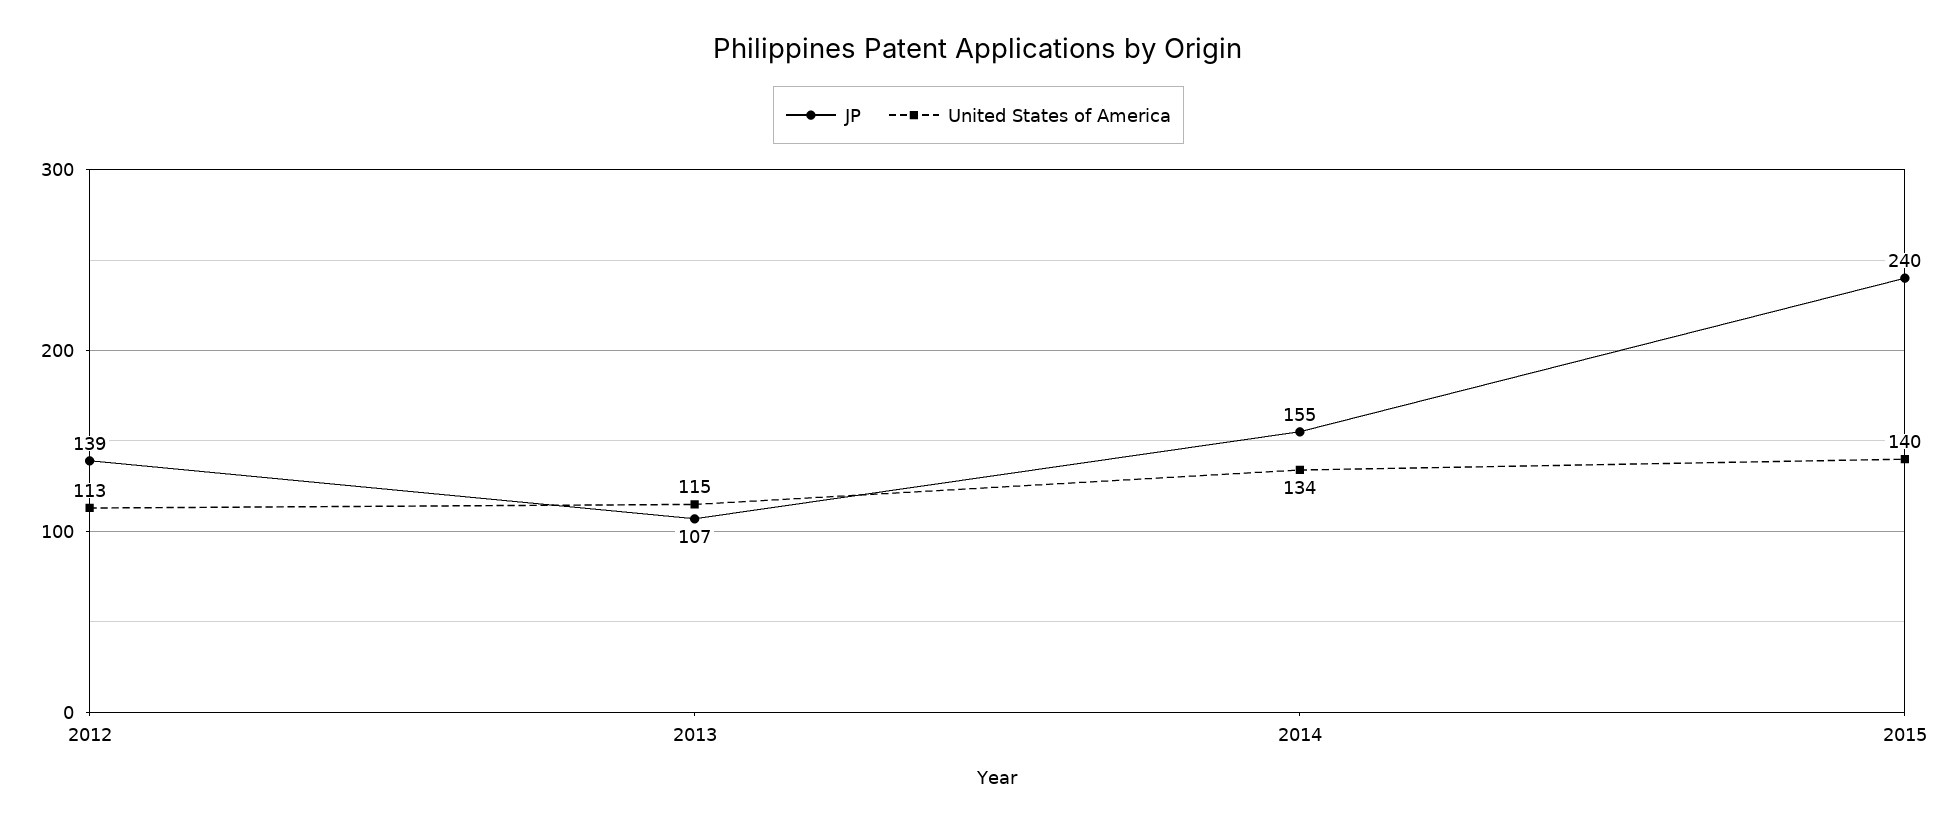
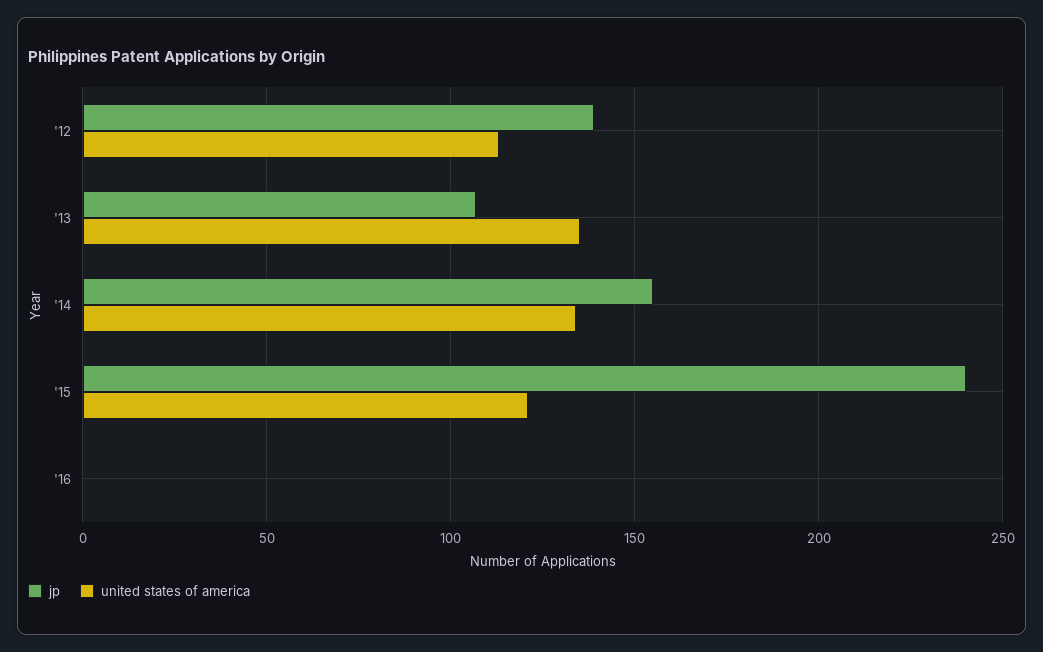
United States of America, 2013: 115 -> 135
United States of America, 2015: 140 -> 120
JP, '16: none -> 0
United States of America, '16: none -> 0

